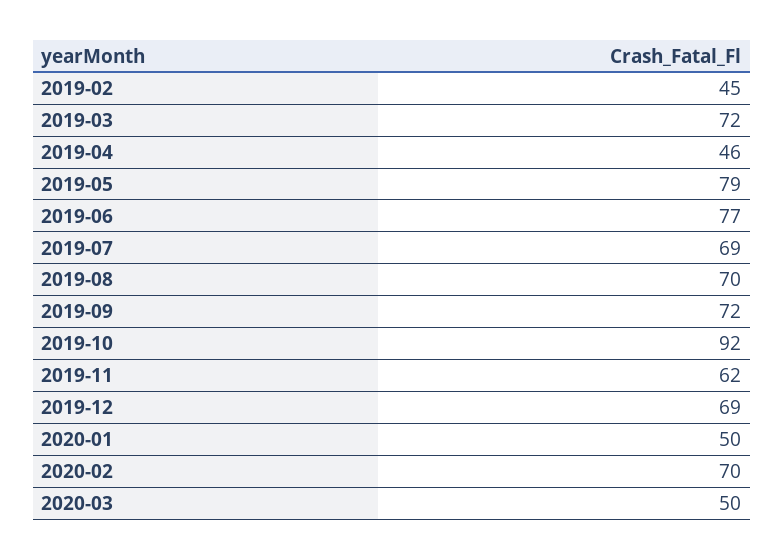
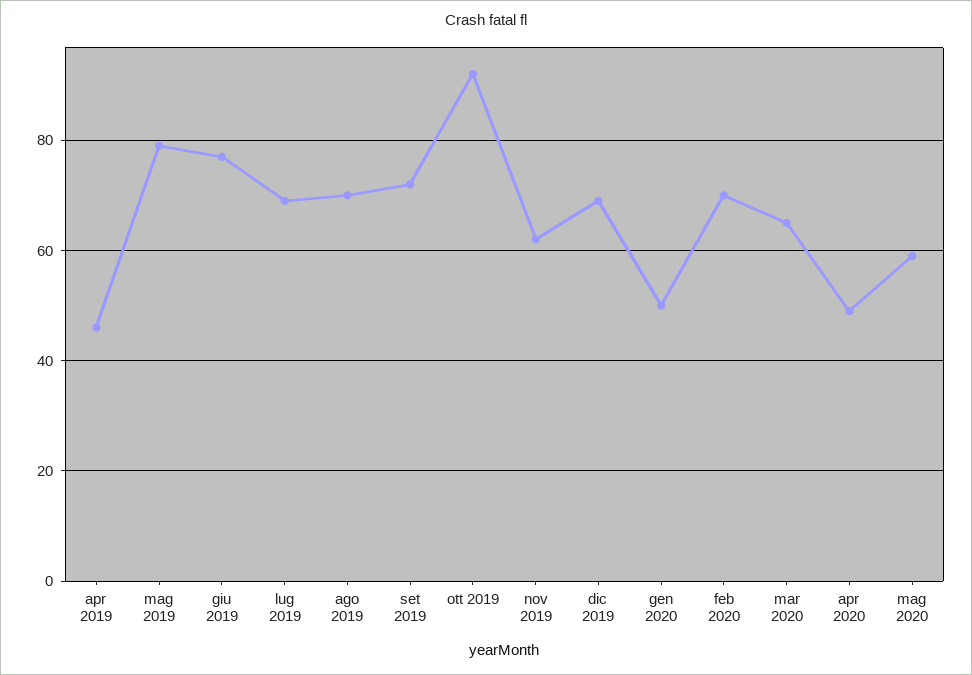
2019-02: 45 -> none
2019-03: 72 -> none
2020-03: 50 -> 65
apr 2020: none -> 50
mag 2020: none -> 60

